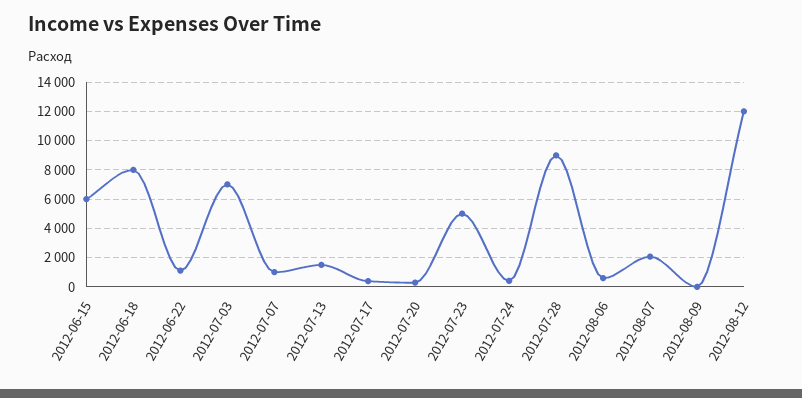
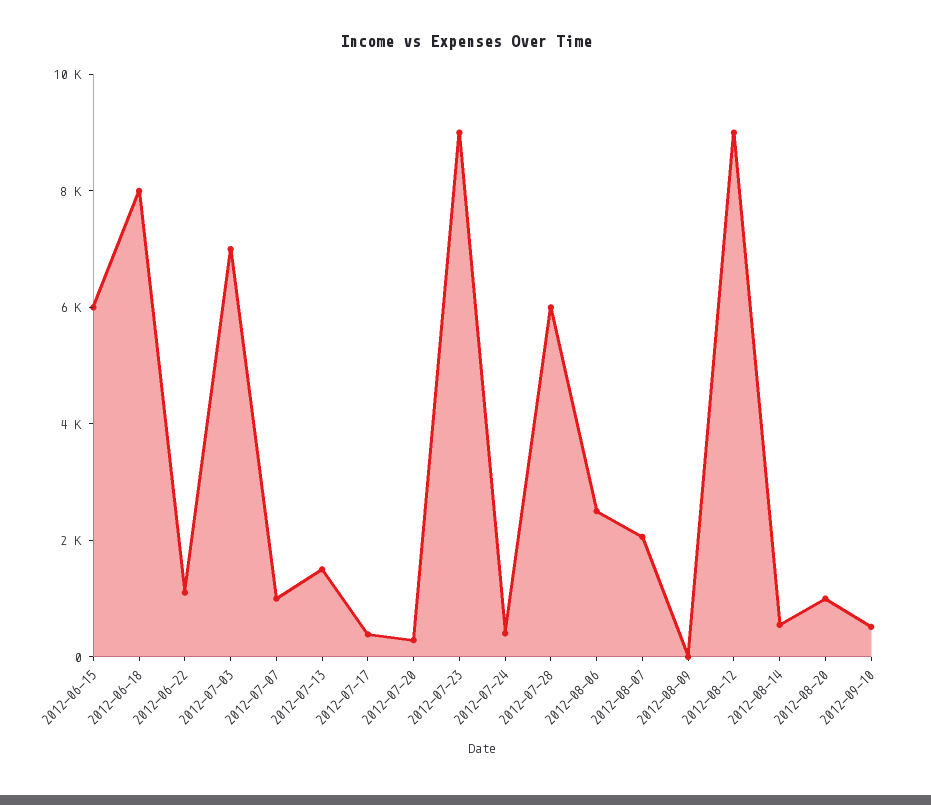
2012-07-23: 5000 -> 9000
2012-07-28: 9000 -> 6000
2012-08-06: 500 -> 2500
2012-08-12: 12000 -> 9000
2012-08-14: none -> 500
2012-08-20: none -> 1000
2012-09-10: none -> 500

